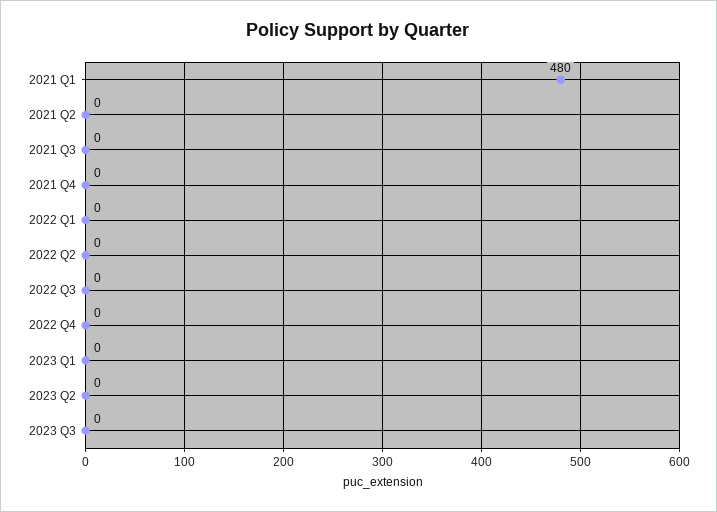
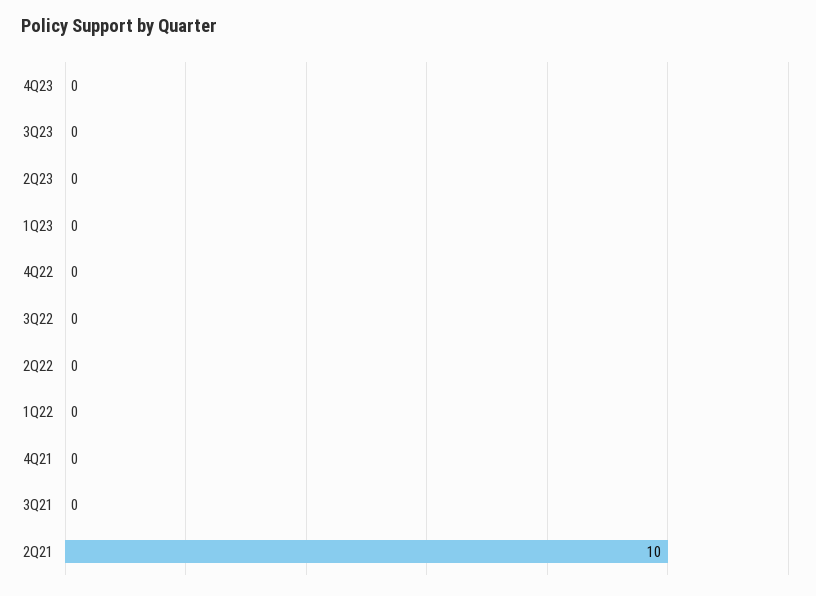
2021 Q1: 480 -> none
2021 Q2: 0 -> 10
4Q23: none -> 0

